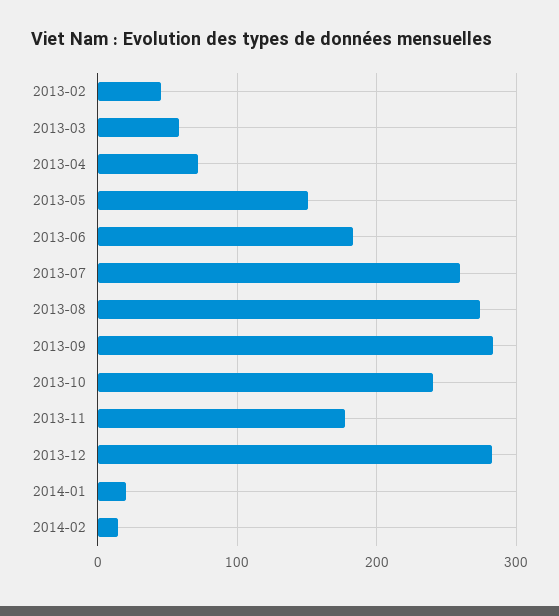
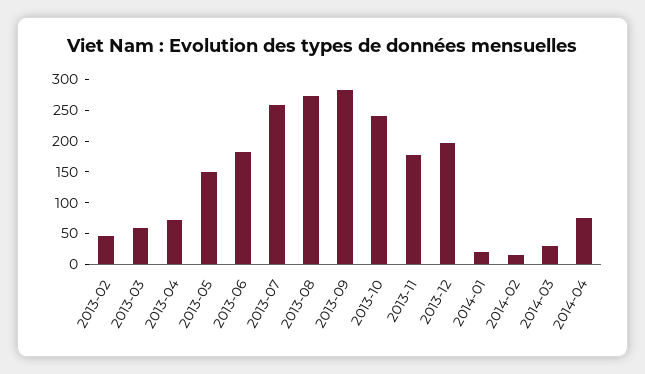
2013-12: 280 -> 200
2014-03: none -> 25
2014-04: none -> 75

